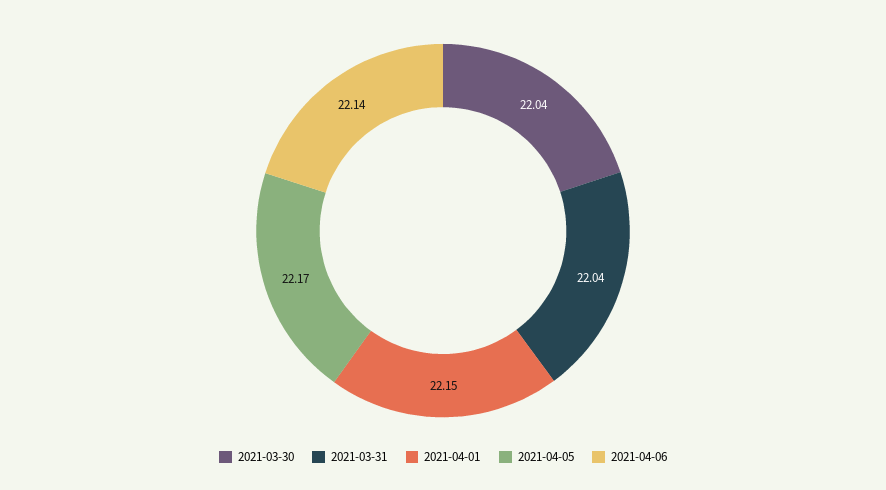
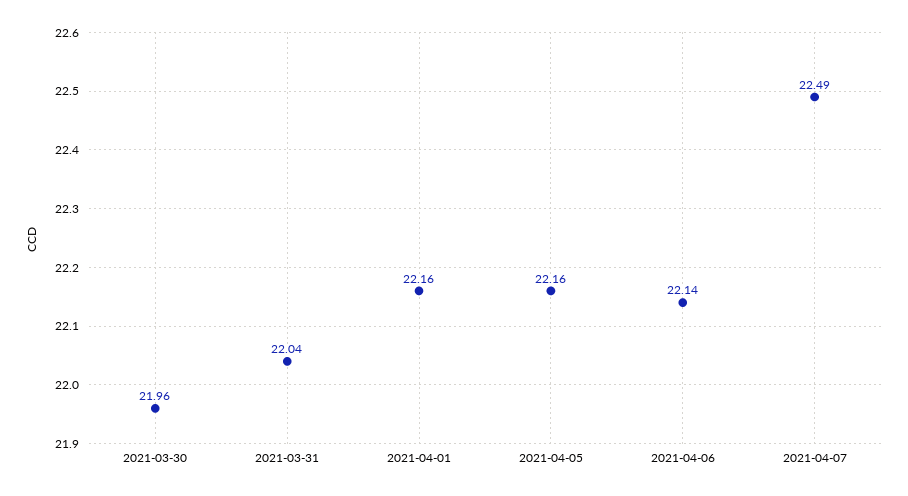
2021-03-30: 22.04 -> 21.96
2021-04-01: 22.15 -> 22.16
2021-04-05: 22.17 -> 22.16
2021-04-07: none -> 22.49

